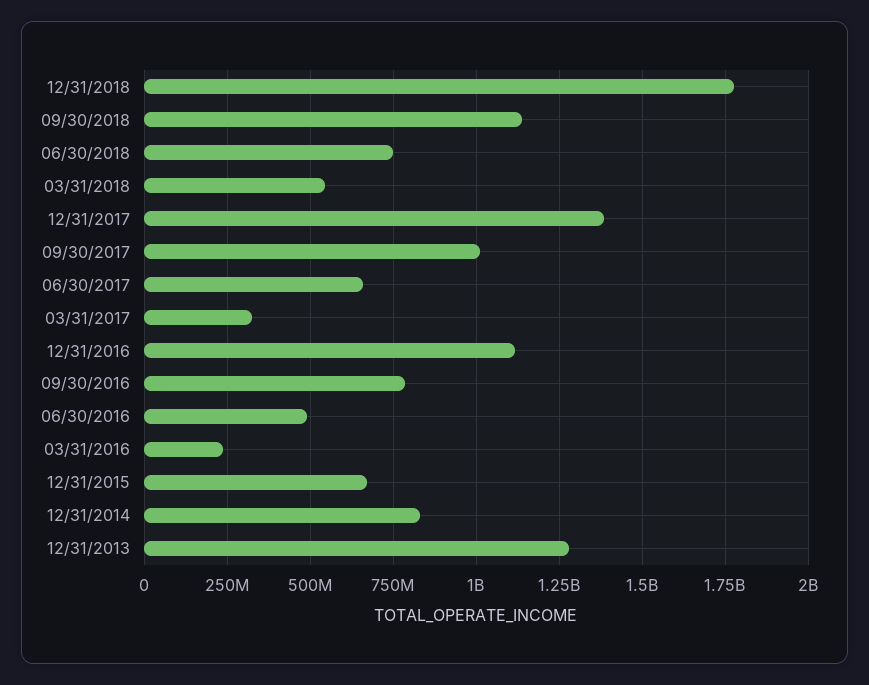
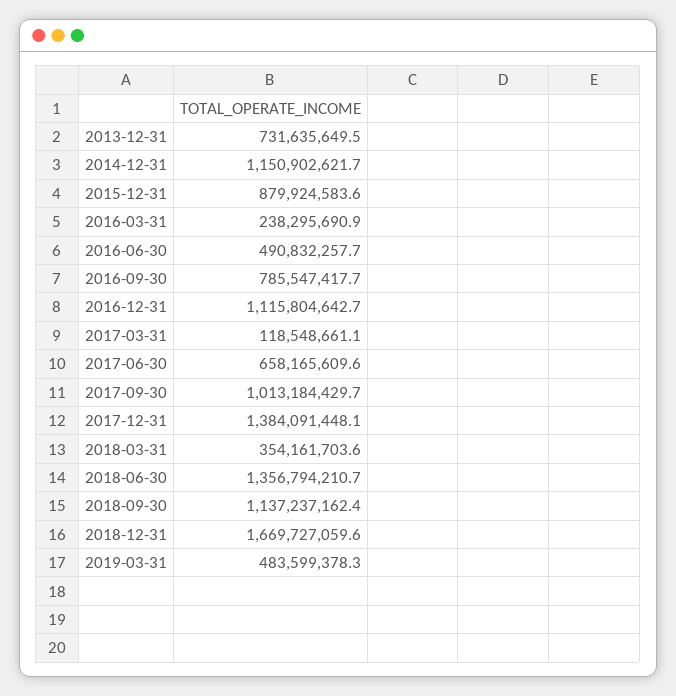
12/31/2018: 1775000000 -> 1669727059.6
06/30/2018: 750000000 -> 1356794210.7
03/31/2018: 550000000 -> 354161703.6
03/31/2017: 325000000 -> 118548661.1
12/31/2015: 675000000 -> 879924583.6
12/31/2014: 825000000 -> 1150902621.7
12/31/2013: 1275000000 -> 731635649.5
2019-03-31: none -> 483599378.3

